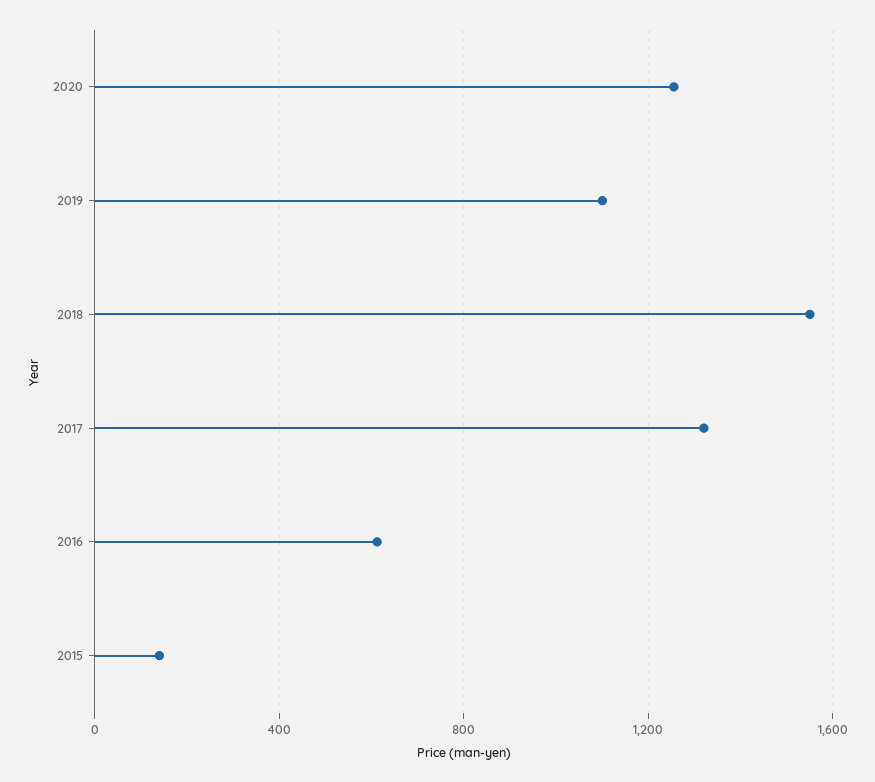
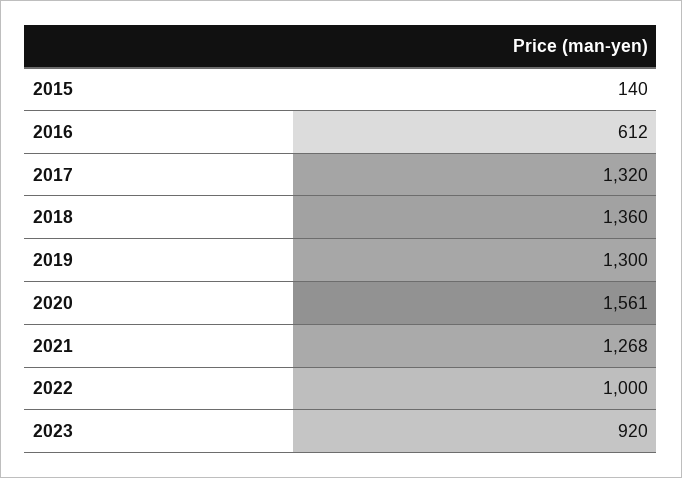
2020: 1250 -> 1561
2019: 1100 -> 1300
2018: 1550 -> 1360
2021: none -> 1268
2022: none -> 1000
2023: none -> 920

